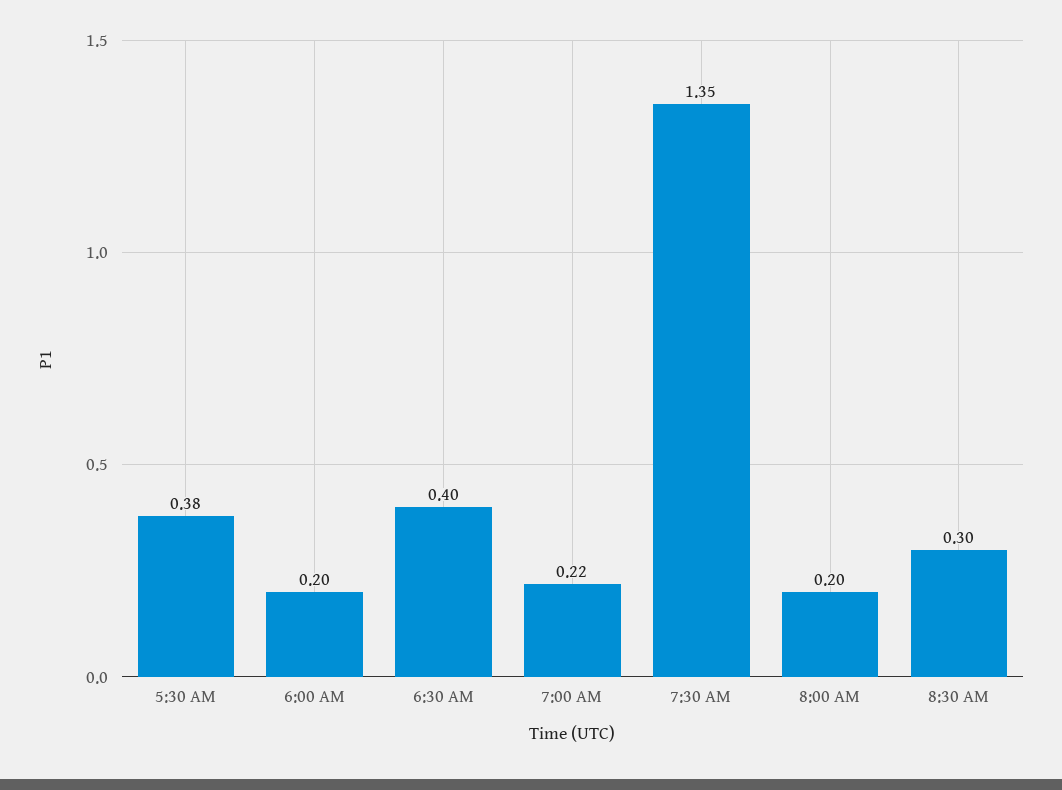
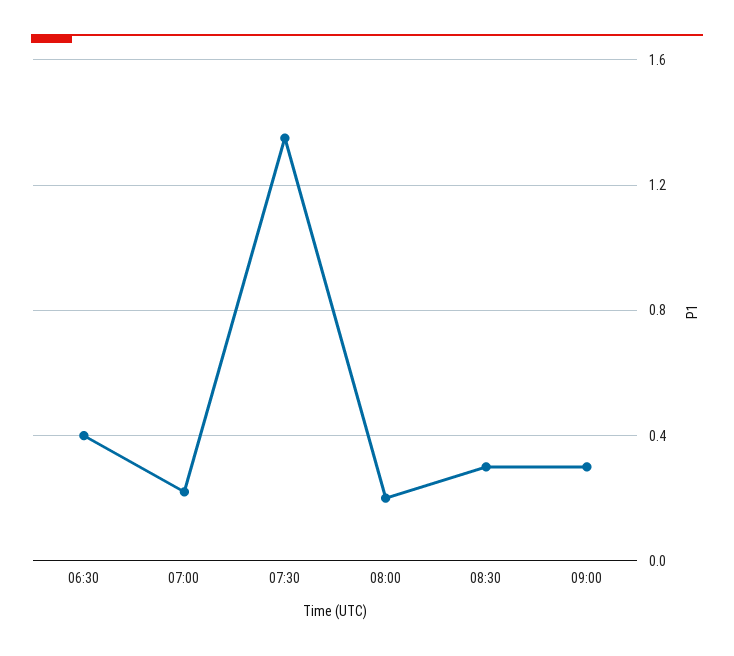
5:30 AM: 0.38 -> none
6:00 AM: 0.2 -> none
09:00: none -> 0.3

